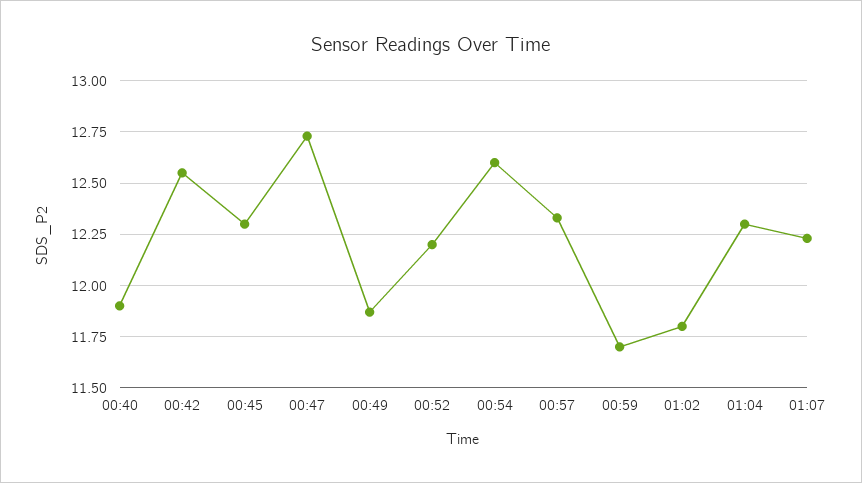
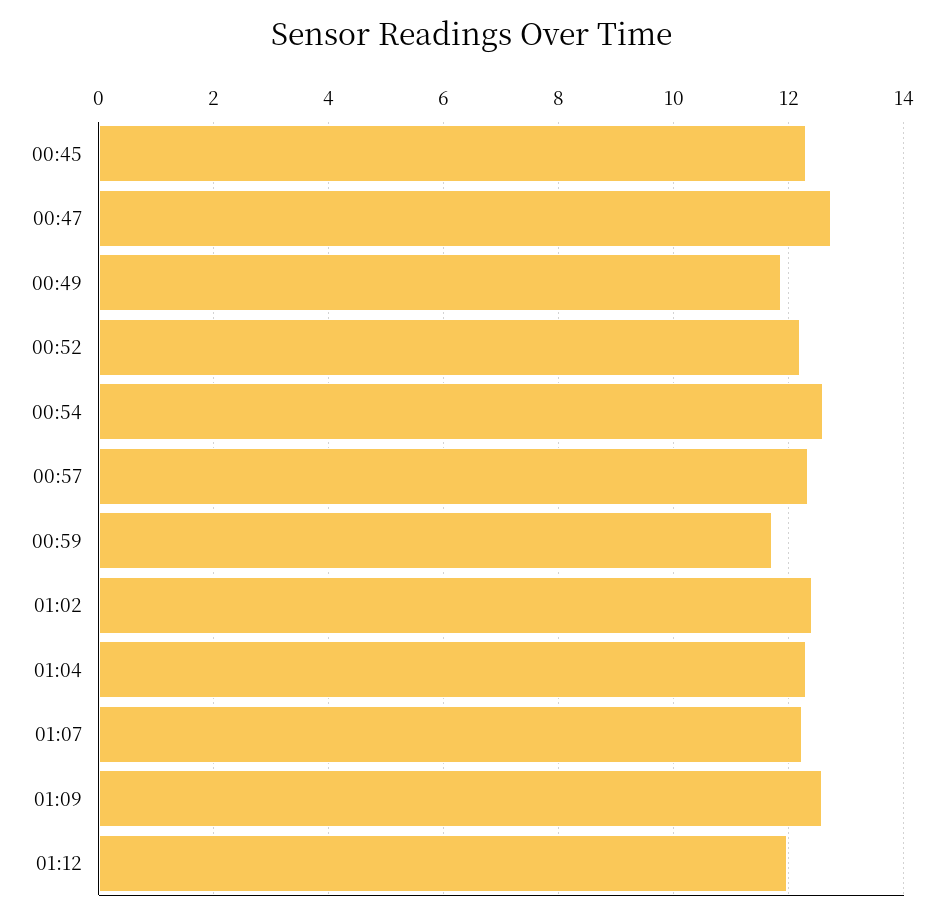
00:40: 11.9 -> none
00:42: 12.55 -> none
01:02: 11.8 -> 12.4
01:09: none -> 12.6
01:12: none -> 12

